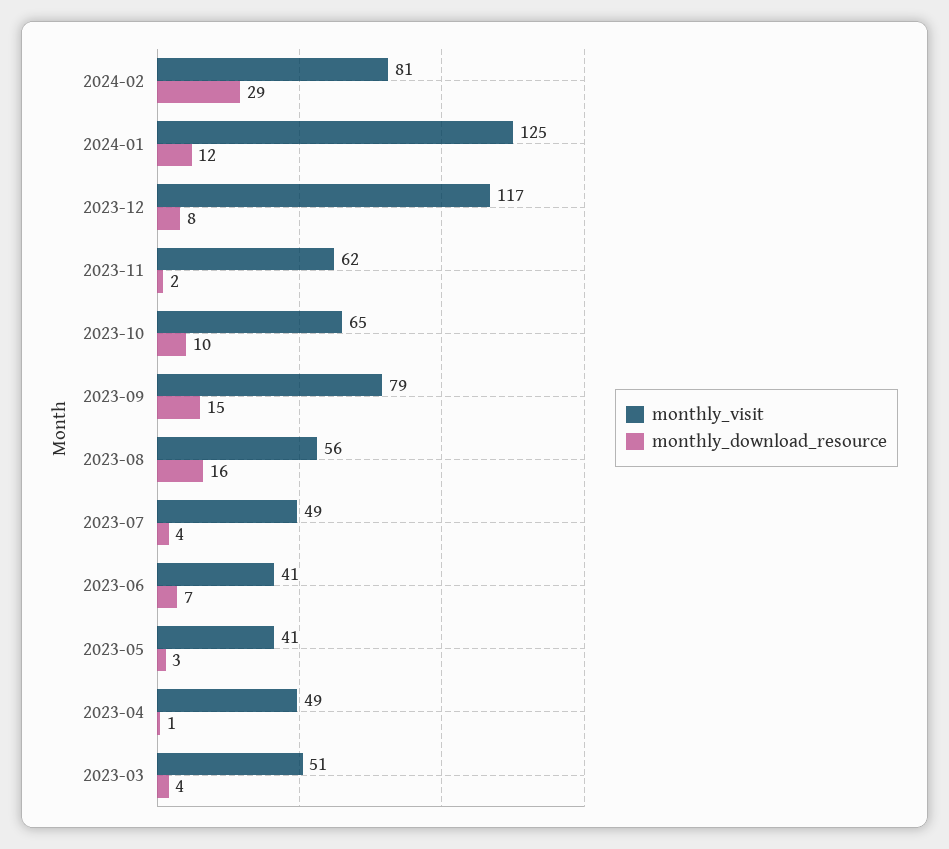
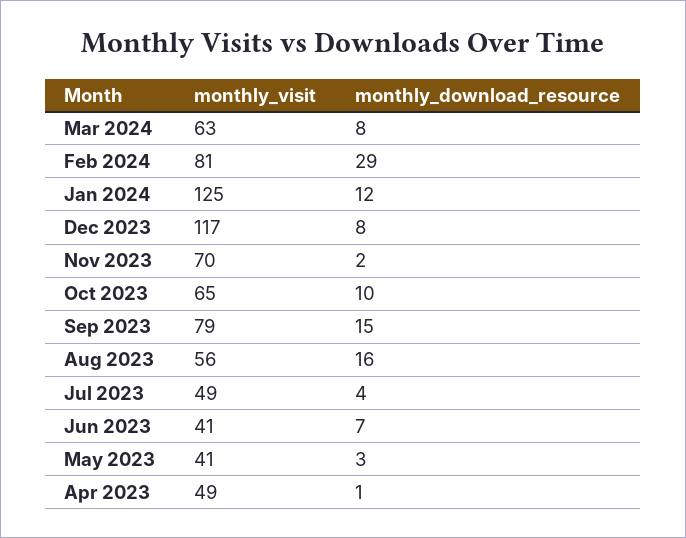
monthly_visit, 2023-11: 62 -> 70
monthly_visit, 2023-03: 51 -> none
monthly_download_resource, 2023-03: 4 -> none
monthly_visit, Mar 2024: none -> 63
monthly_download_resource, Mar 2024: none -> 8

